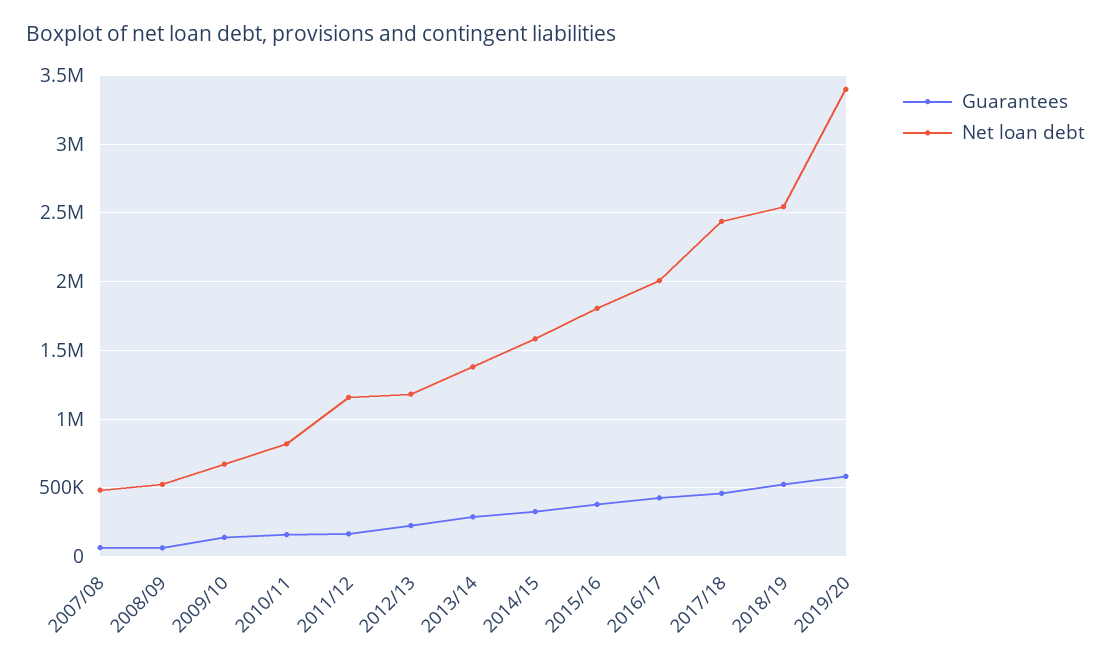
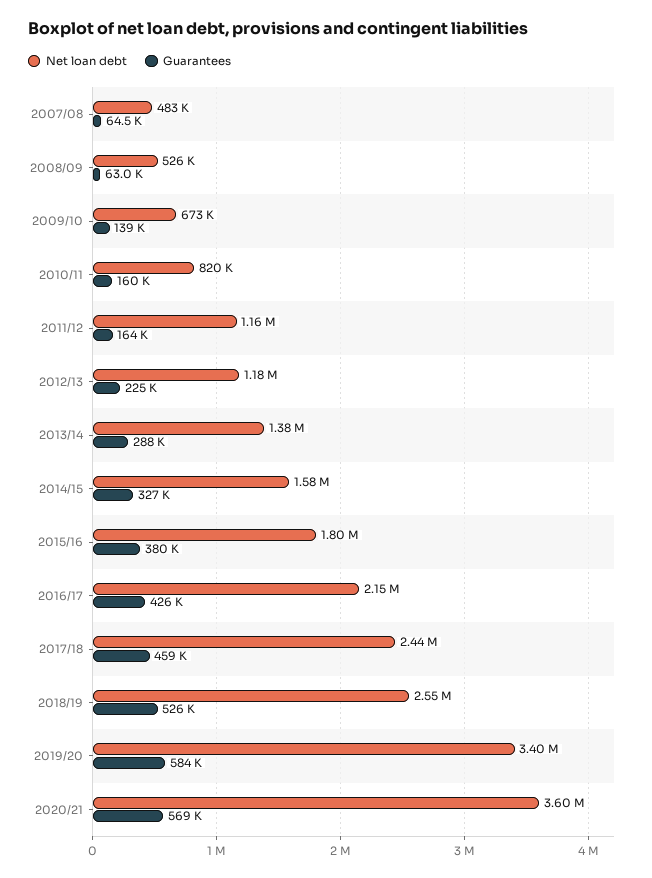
Net loan debt, 2016/17: 2000000 -> 2150000
Net loan debt, 2020/21: none -> 3600000
Guarantees, 2020/21: none -> 569000

